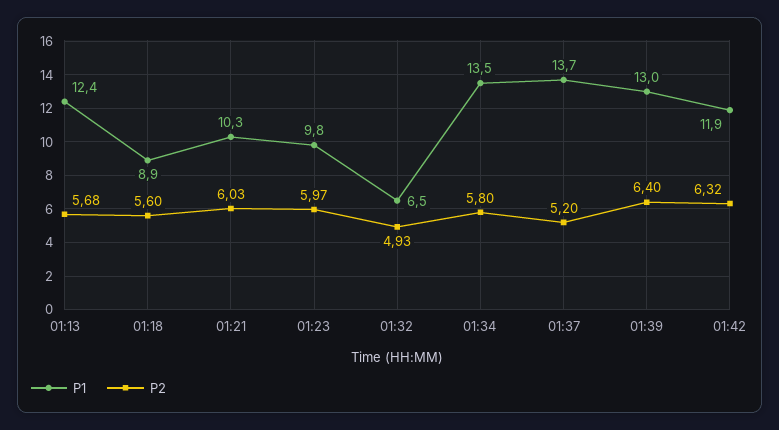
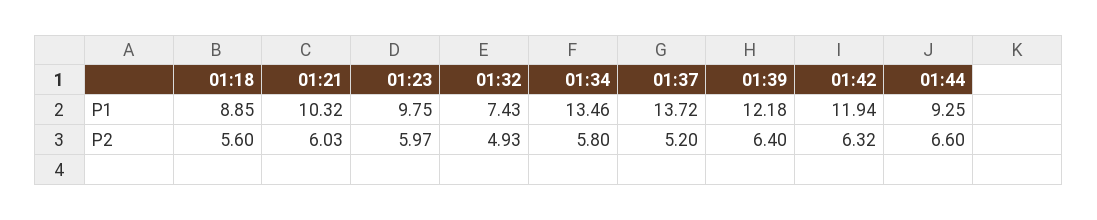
P1, 01:13: 12.4 -> none
P2, 01:13: 5.68 -> none
P1, 01:32: 6.5 -> 7.43
P1, 01:39: 13 -> 12.18
P1, 01:44: none -> 9.25
P2, 01:44: none -> 6.6

